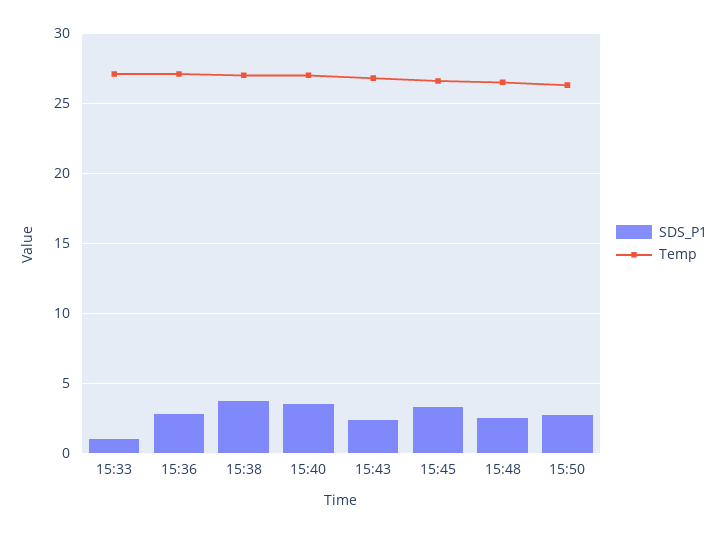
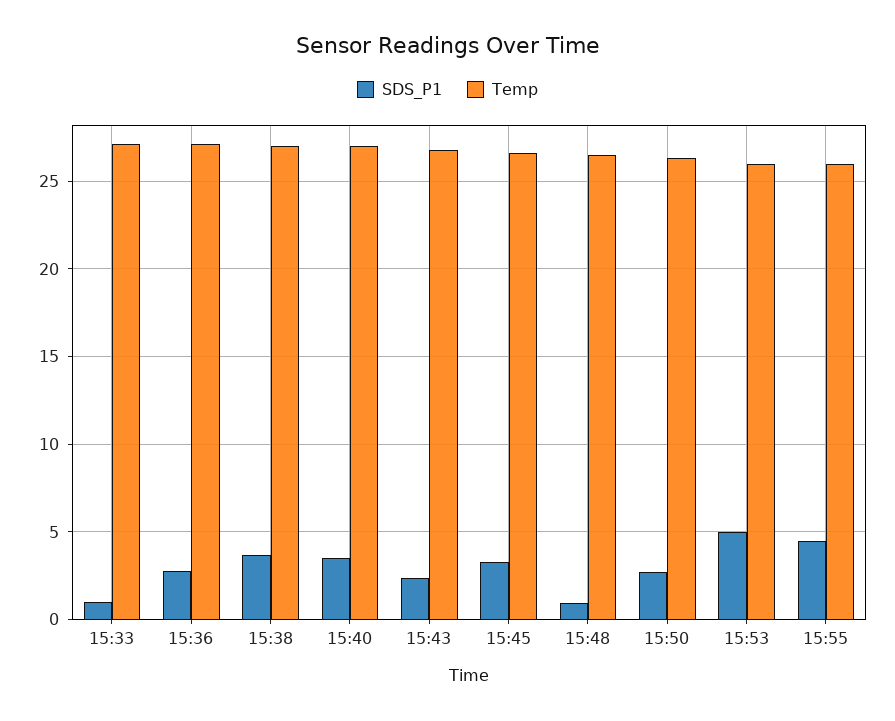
SDS_P1, 15:48: 2.5 -> 1
SDS_P1, 15:53: none -> 5
Temp, 15:53: none -> 26
SDS_P1, 15:55: none -> 4.5
Temp, 15:55: none -> 26

